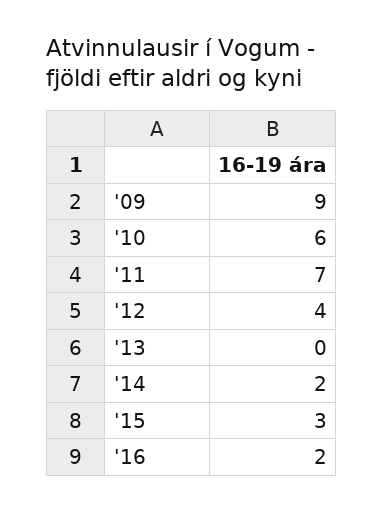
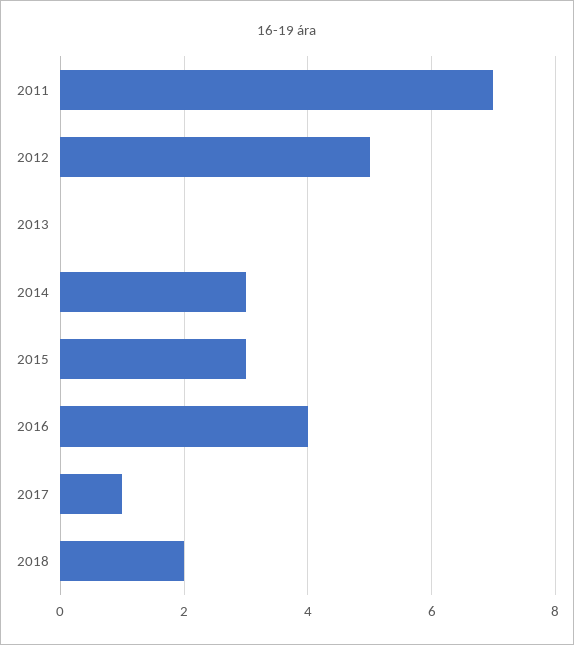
'09: 9 -> none
'10: 6 -> none
'12: 4 -> 5
'14: 2 -> 3
'16: 2 -> 4
2017: none -> 1
2018: none -> 2

